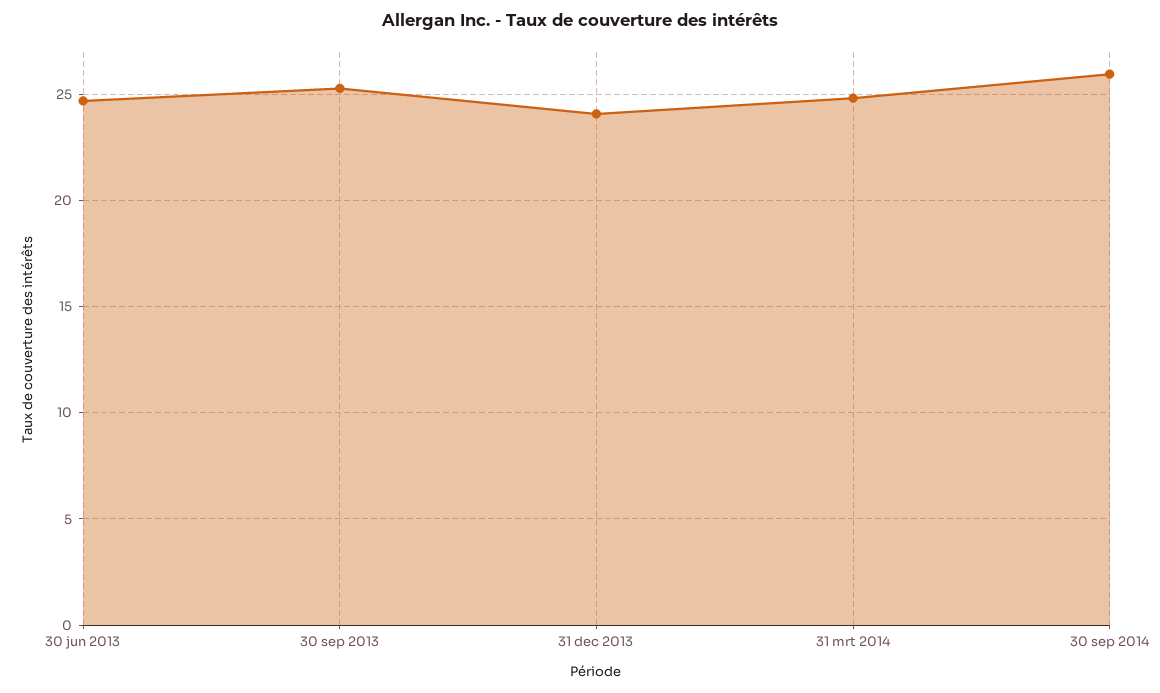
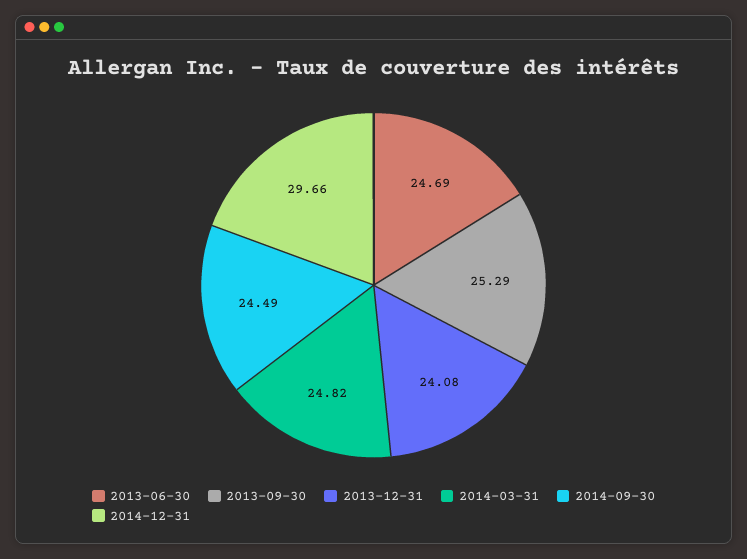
30 sep 2014: 26 -> 24.49
2014-12-31: none -> 29.66

